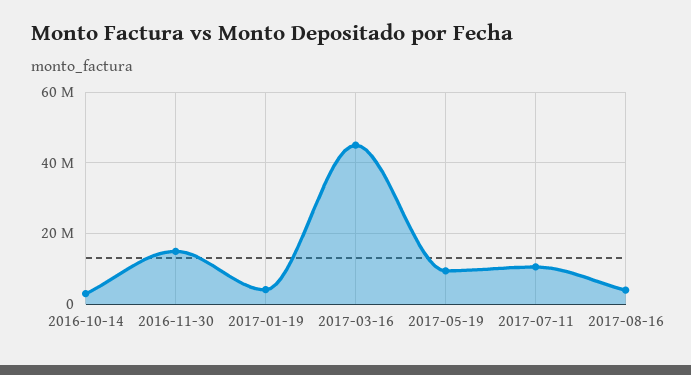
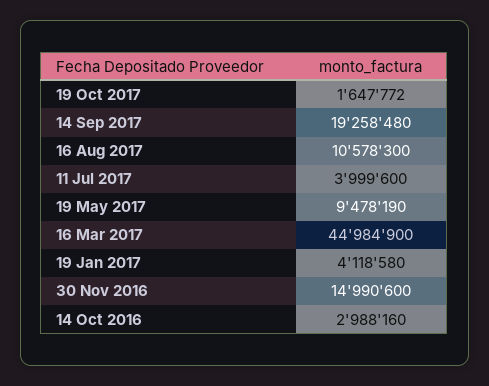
2017-07-11: 10000000 -> 3999600
2017-08-16: 4000000 -> 10578300
19 Oct 2017: none -> 1647772
14 Sep 2017: none -> 19258480

